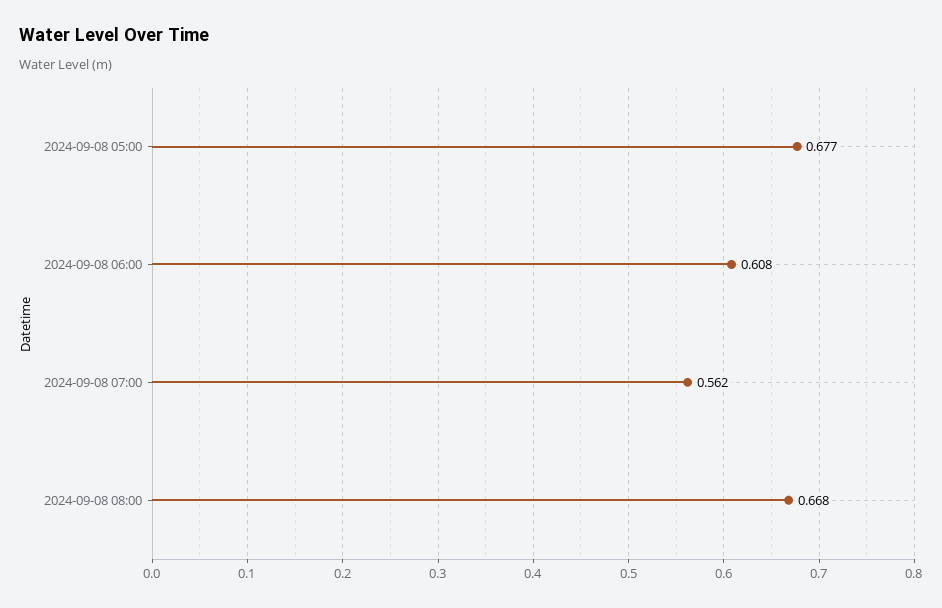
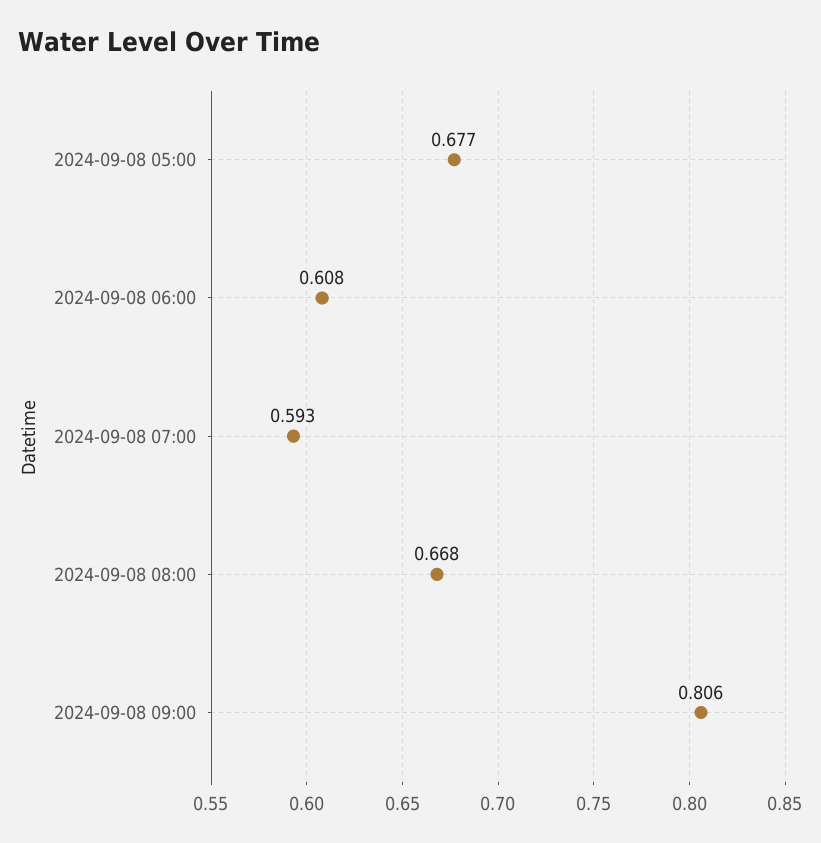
2024-09-08 07:00: 0.562 -> 0.593
2024-09-08 09:00: none -> 0.806

